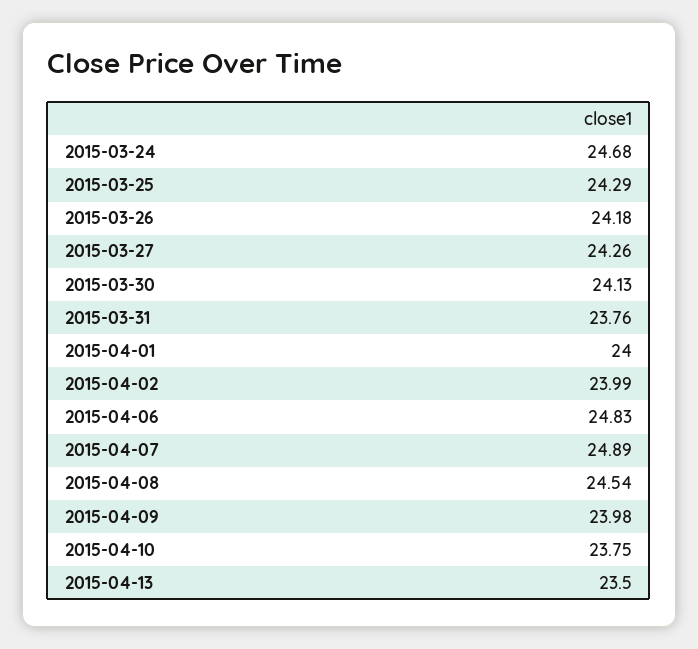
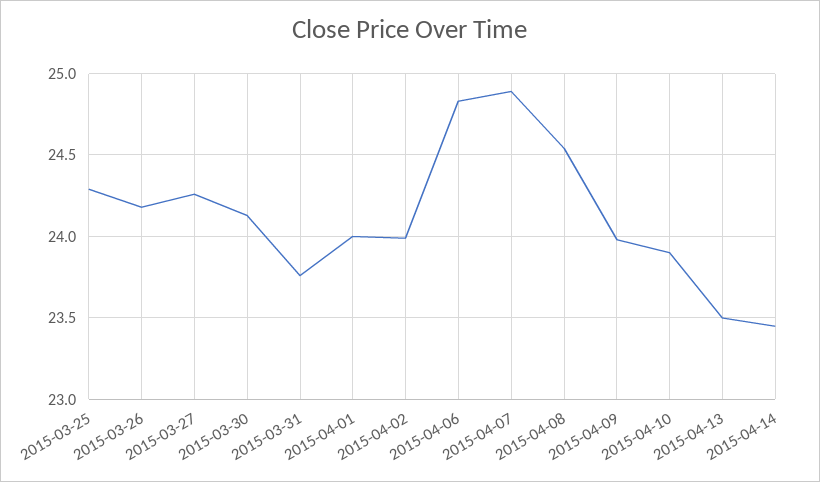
2015-03-24: 24.68 -> none
2015-04-10: 23.75 -> 23.9
2015-04-14: none -> 23.45

